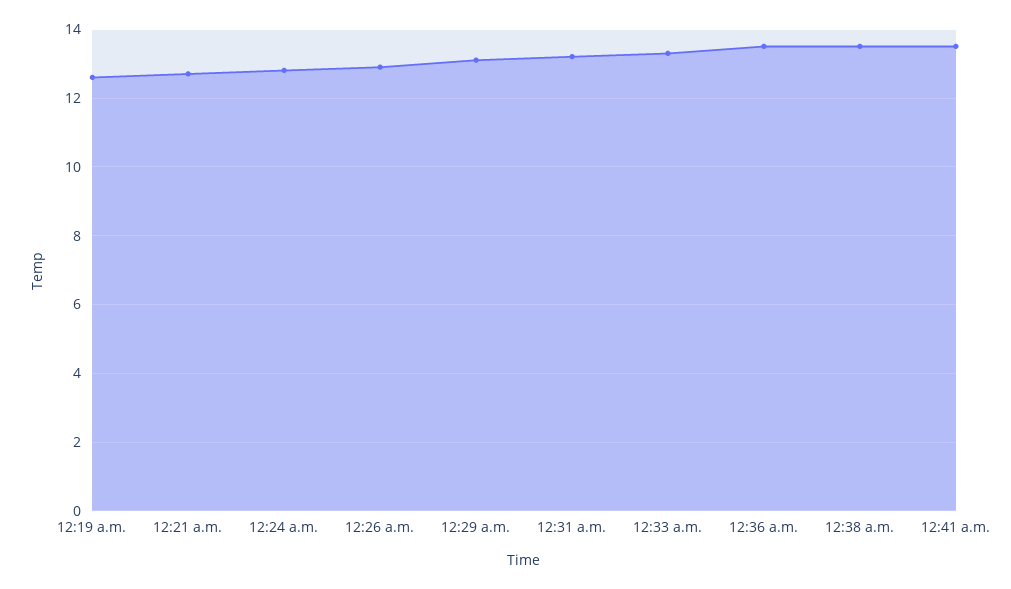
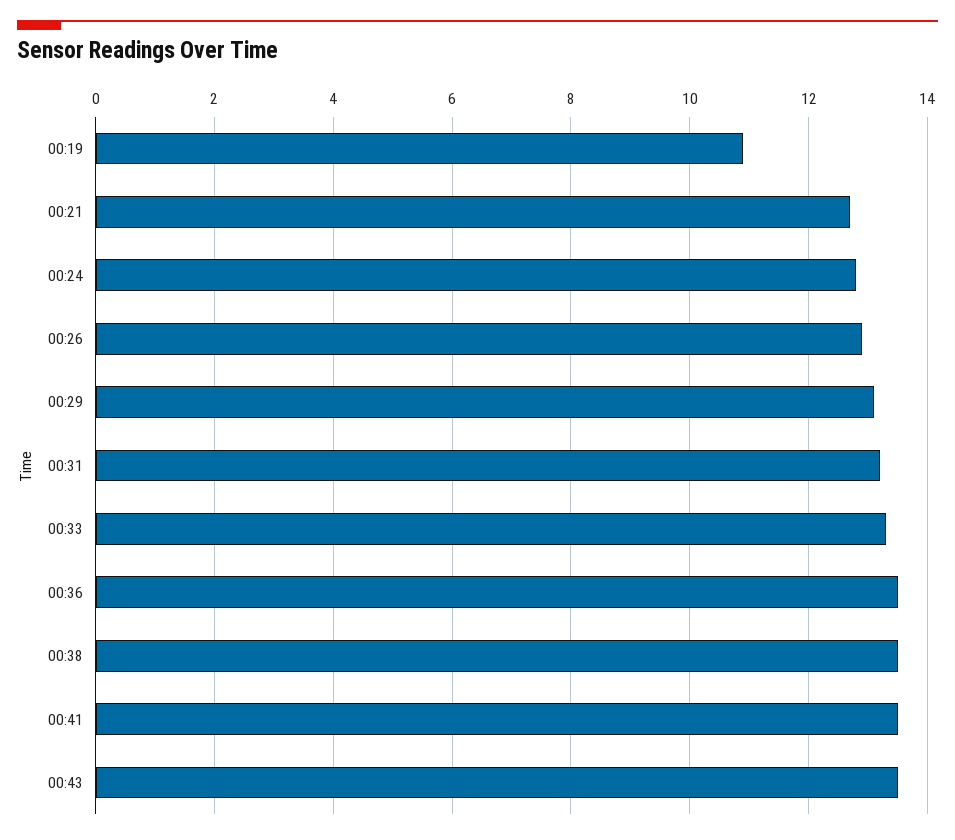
12:19 a.m.: 12.5 -> 11
00:43: none -> 13.5

